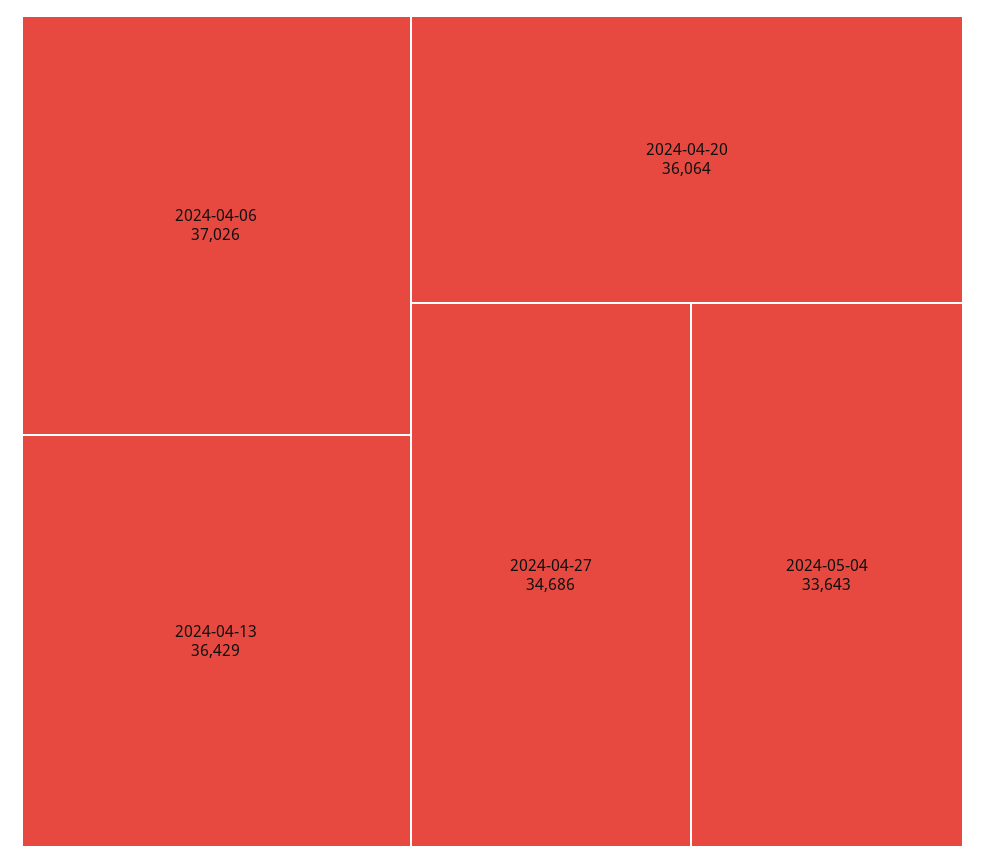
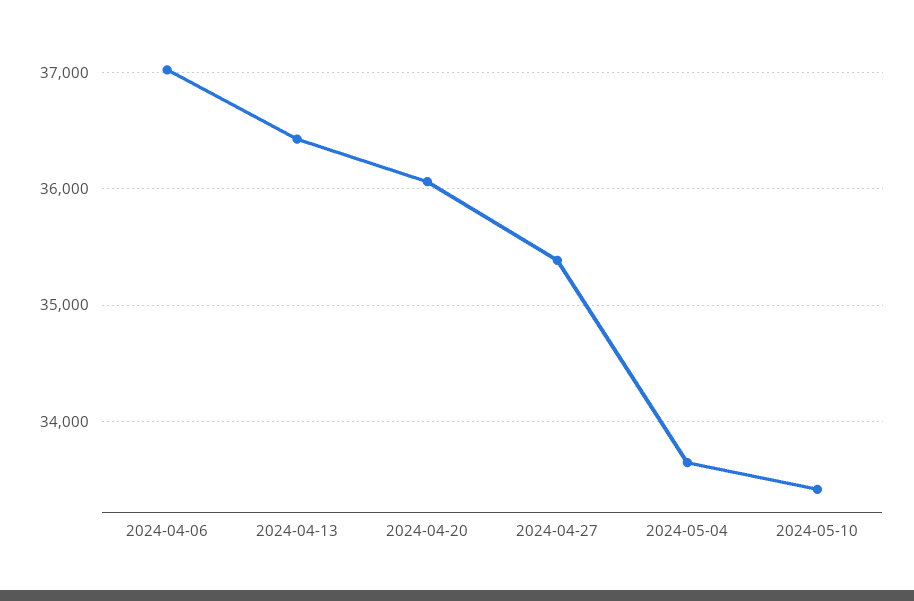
2024-04-27: 34686 -> 35400
2024-05-10: none -> 33400

